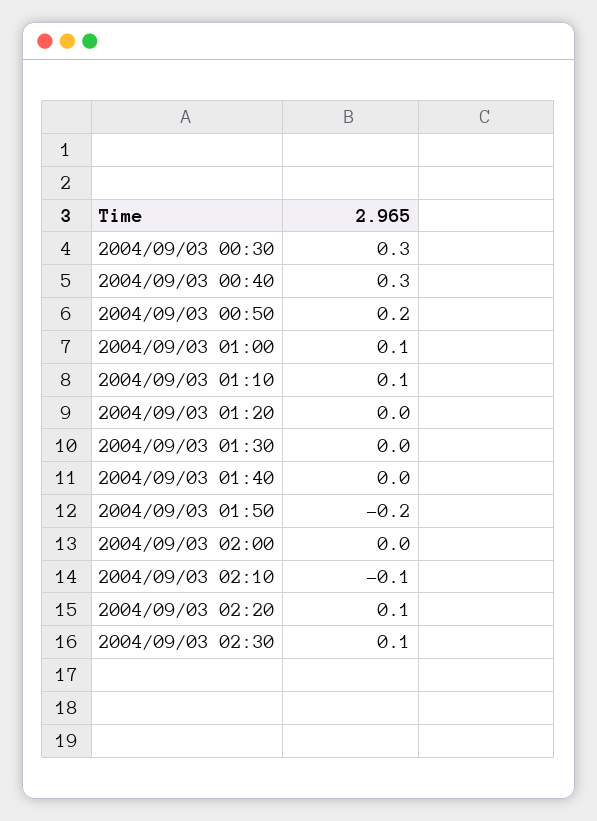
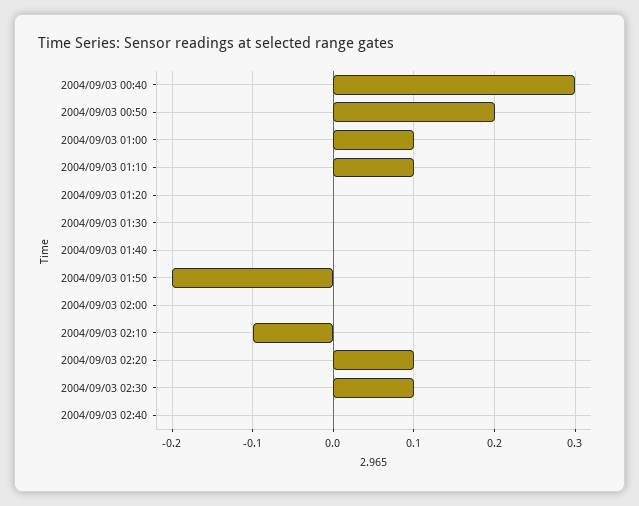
2004/09/03 00:30: 0.3 -> none
2004/09/03 02:40: none -> 0

